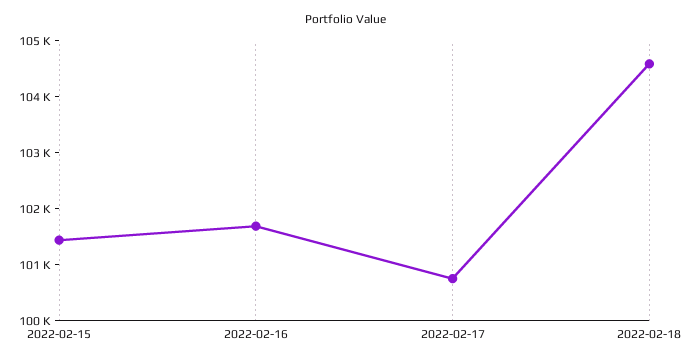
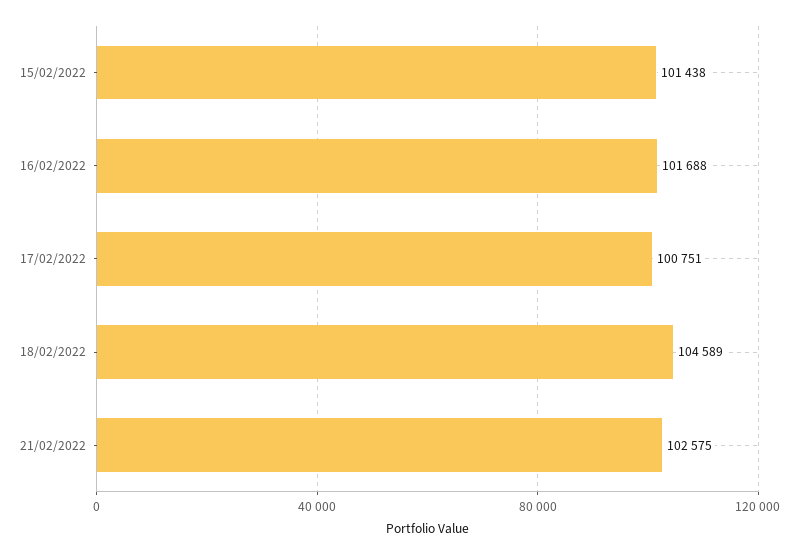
21/02/2022: none -> 102575

